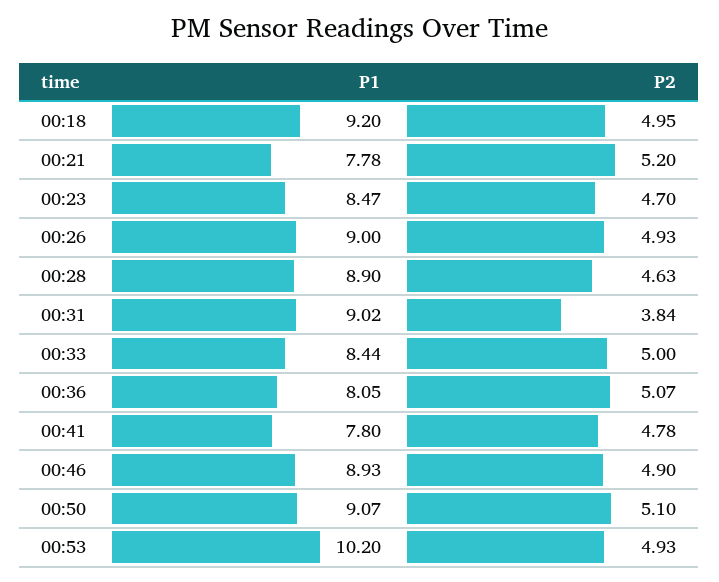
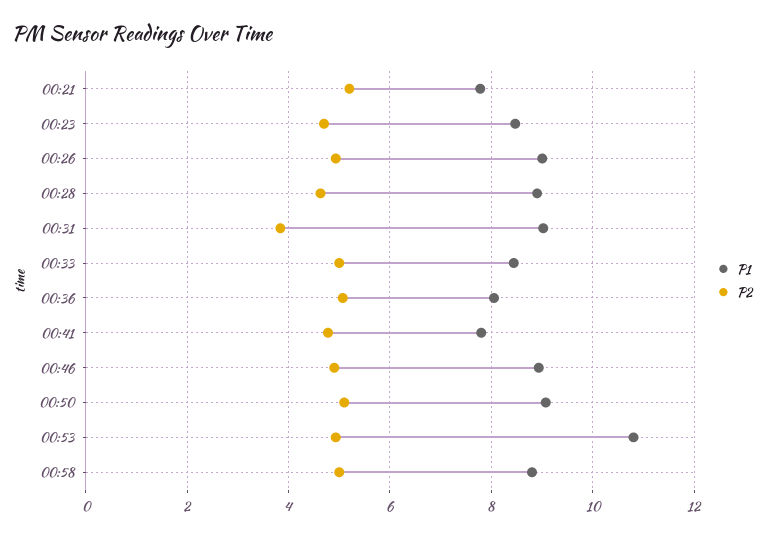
P1, 00:18: 9.2 -> none
P2, 00:18: 4.95 -> none
P1, 00:53: 10.2 -> 10.8
P1, 00:58: none -> 8.8
P2, 00:58: none -> 5

